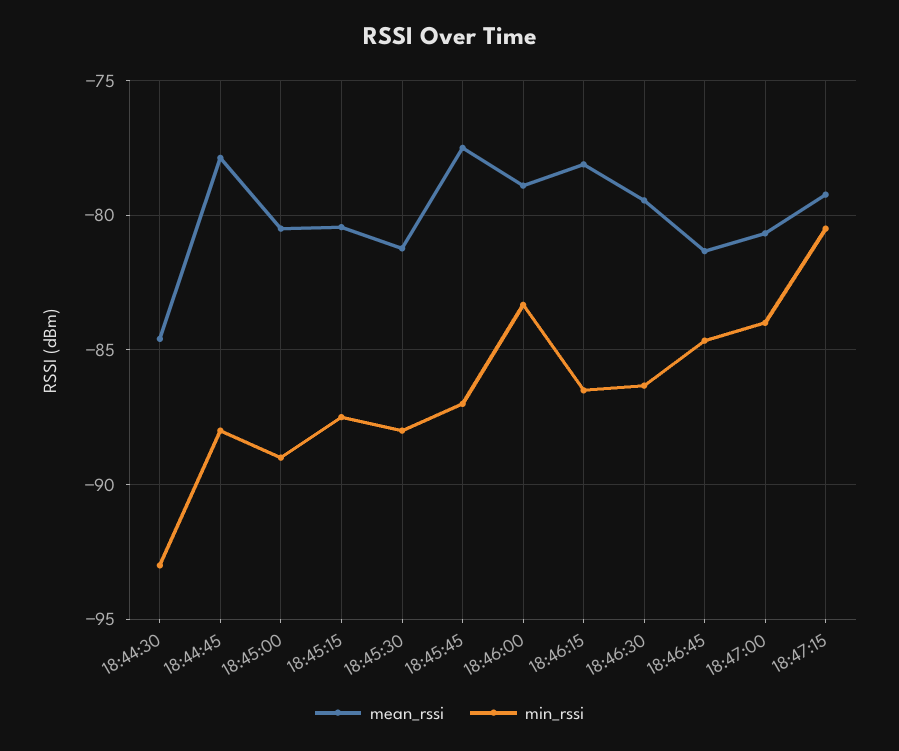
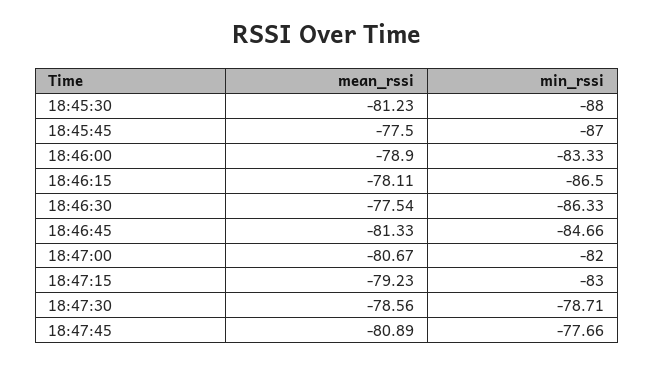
mean_rssi, 18:44:30: -84.5 -> none
min_rssi, 18:44:30: -93 -> none
mean_rssi, 18:44:45: -78 -> none
min_rssi, 18:44:45: -88 -> none
mean_rssi, 18:45:00: -80.5 -> none
min_rssi, 18:45:00: -89 -> none
mean_rssi, 18:45:15: -80.5 -> none
min_rssi, 18:45:15: -87.5 -> none
mean_rssi, 18:46:30: -79.5 -> -77.54
min_rssi, 18:47:00: -84 -> -82
min_rssi, 18:47:15: -80.5 -> -83
mean_rssi, 18:47:30: none -> -78.56
min_rssi, 18:47:30: none -> -78.71
mean_rssi, 18:47:45: none -> -80.89
min_rssi, 18:47:45: none -> -77.66

